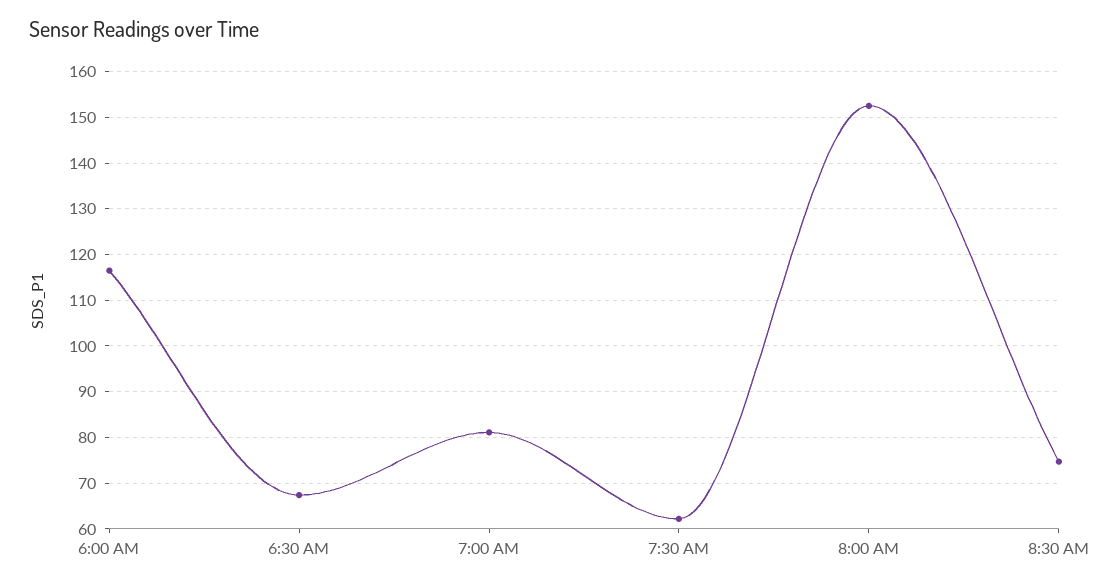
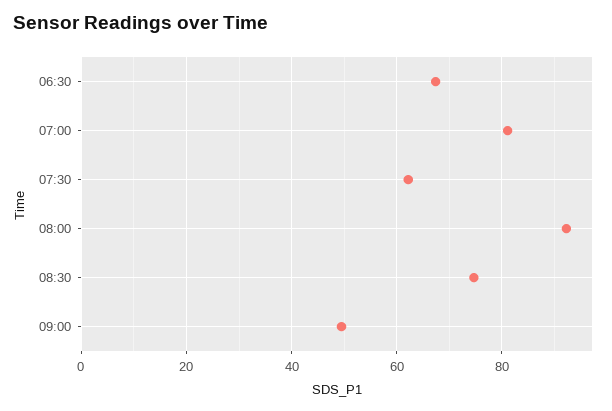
6:00 AM: 116 -> none
8:00 AM: 152 -> 92
09:00: none -> 50

